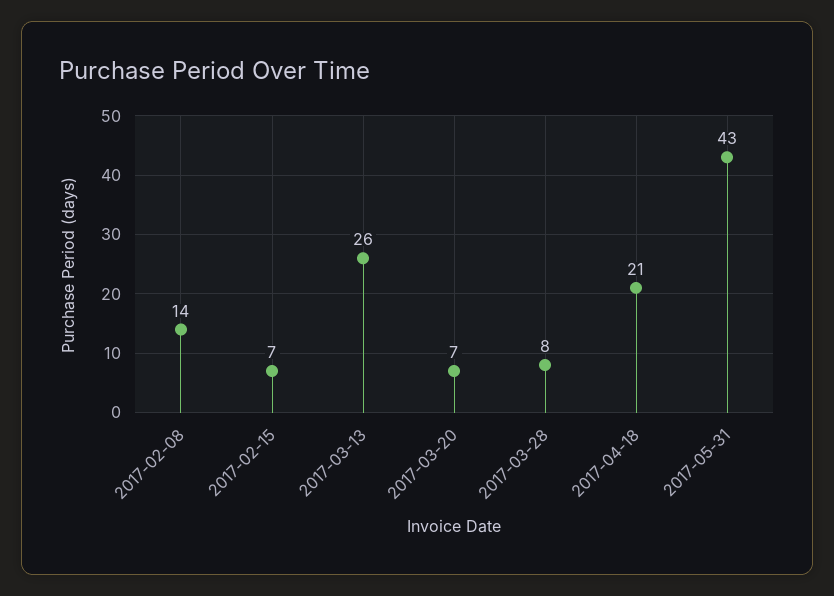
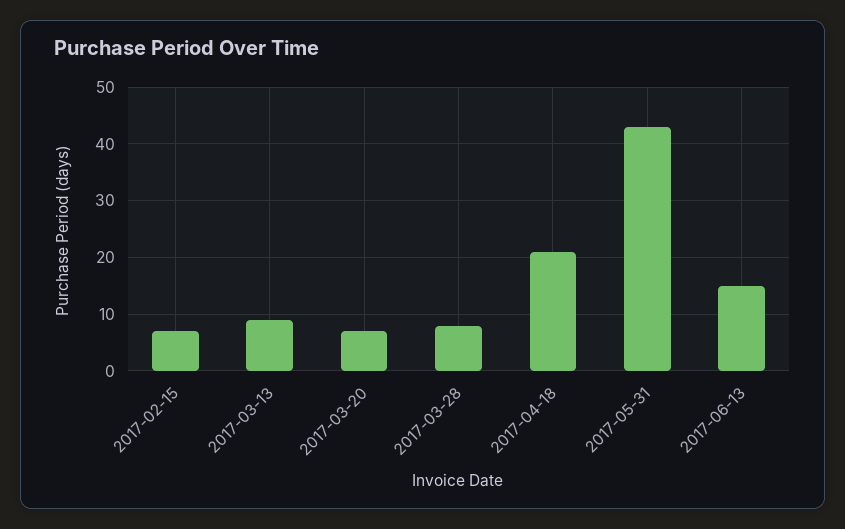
2017-02-08: 14 -> none
2017-03-13: 26 -> 10
2017-06-13: none -> 15

